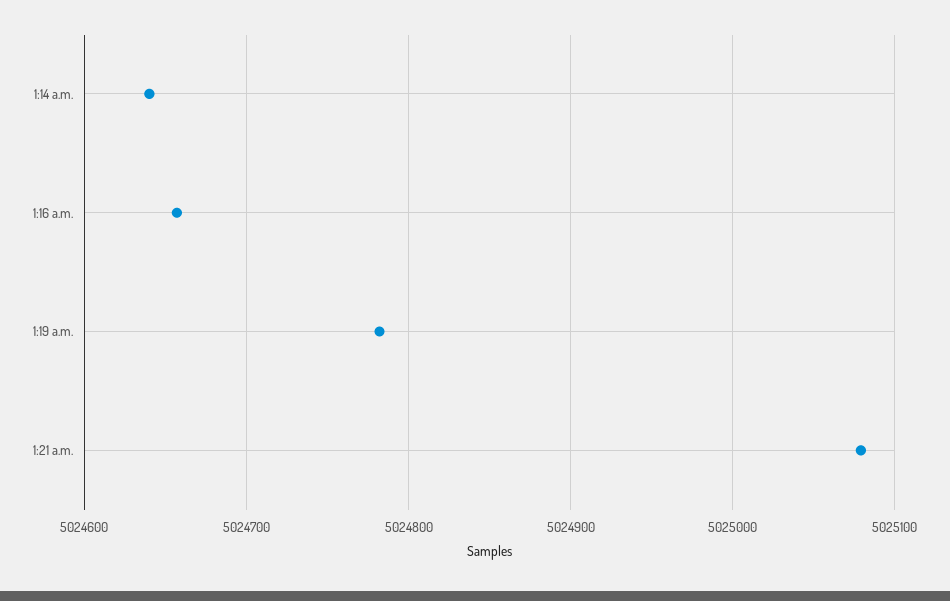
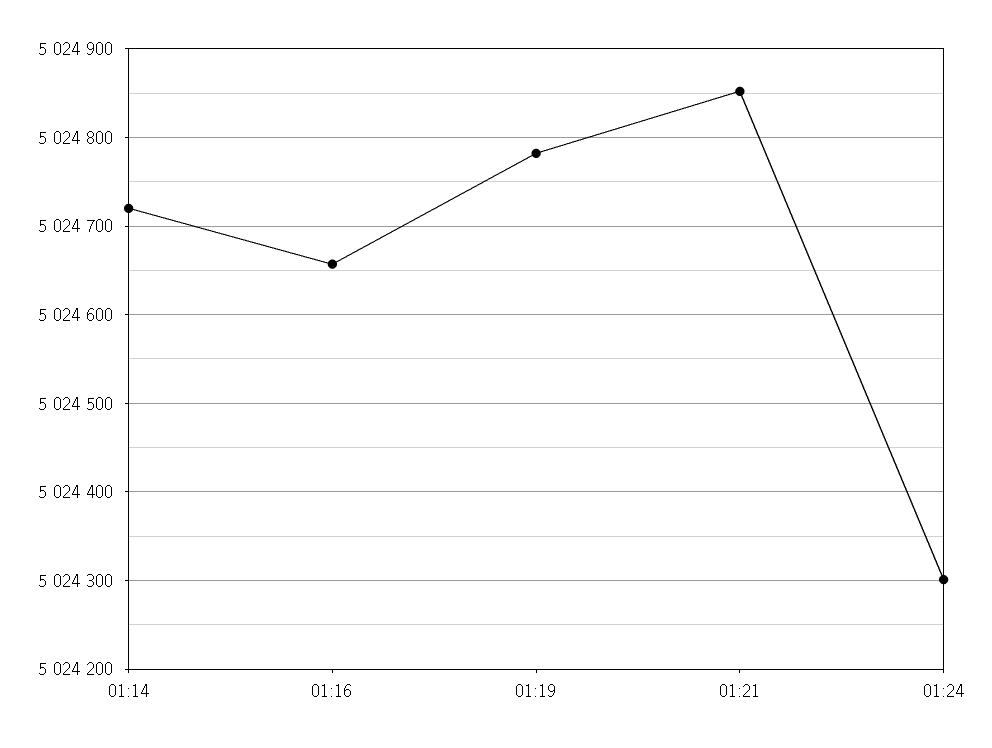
1:14 a.m.: 5024640 -> 5024720
1:21 a.m.: 5025080 -> 5024850
01:24: none -> 5024300

